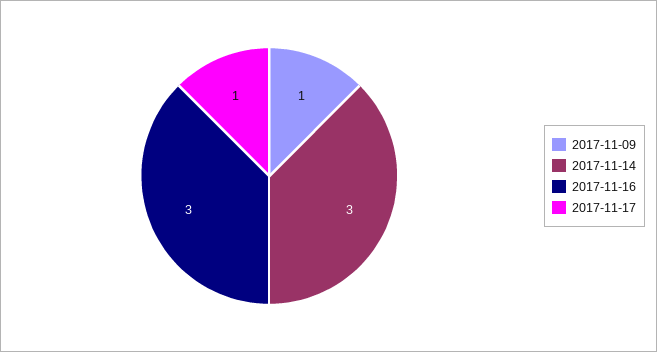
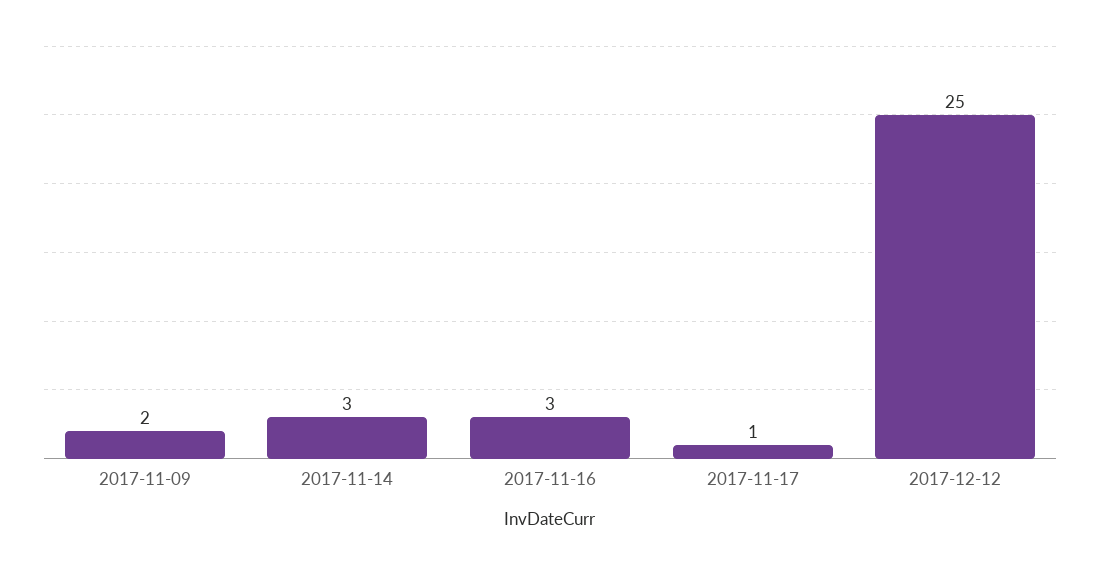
2017-11-09: 1 -> 2
2017-12-12: none -> 25

